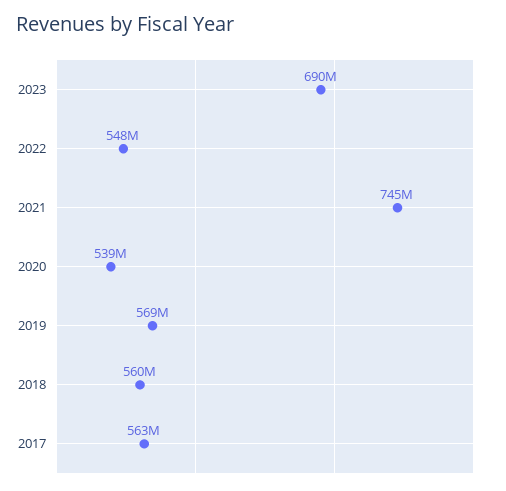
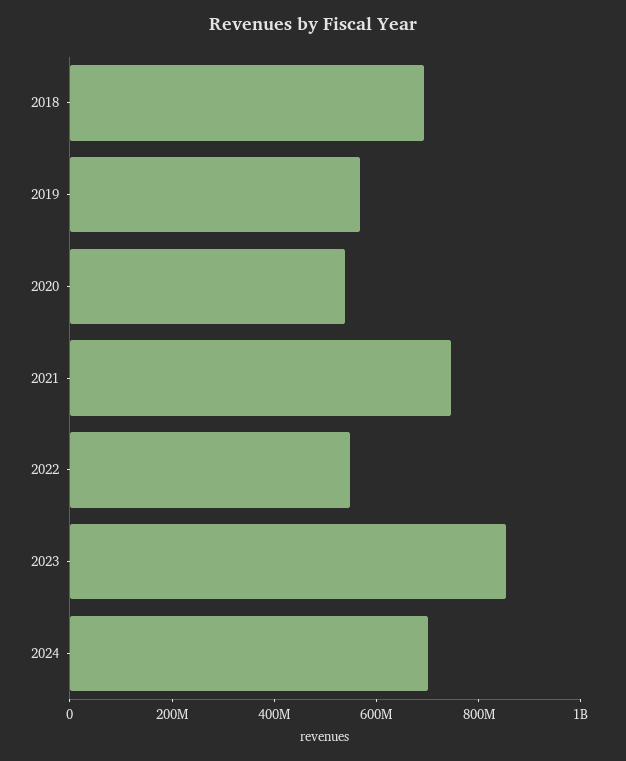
2023: 690000000 -> 850000000
2018: 560000000 -> 700000000
2017: 563000000 -> none
2024: none -> 700000000

